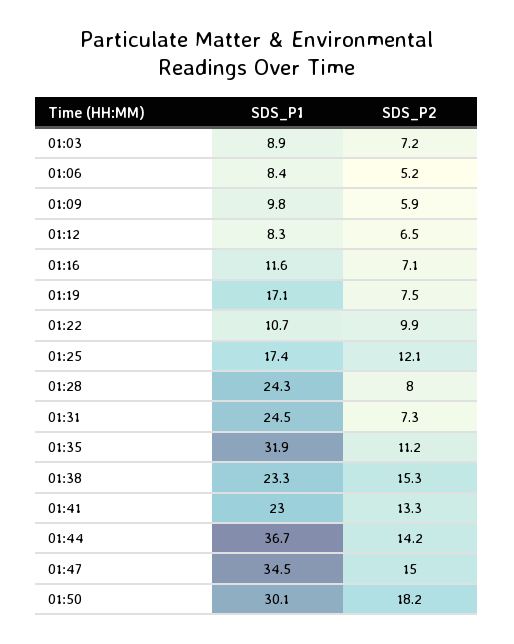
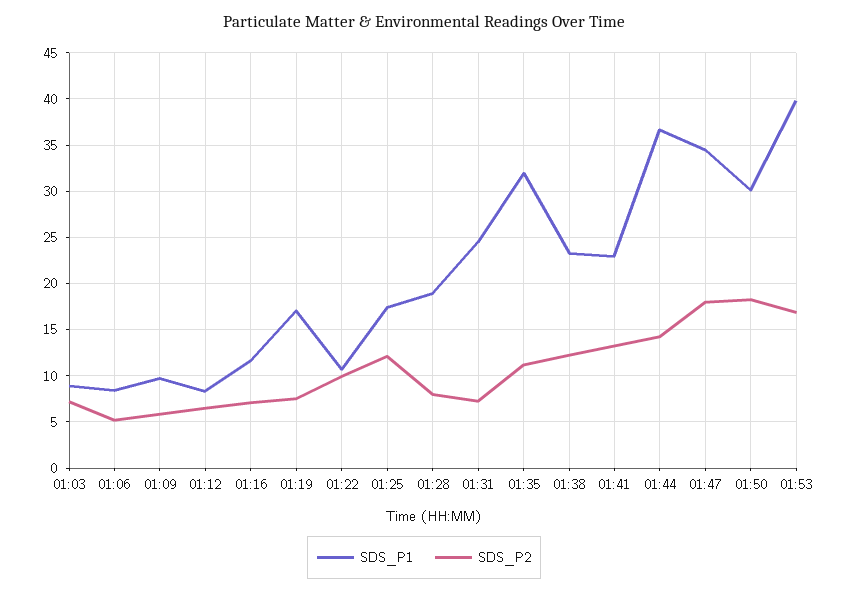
SDS_P1, 01:28: 24.3 -> 19
SDS_P2, 01:38: 15.3 -> 12
SDS_P2, 01:47: 15 -> 18
SDS_P1, 01:53: none -> 40
SDS_P2, 01:53: none -> 17

